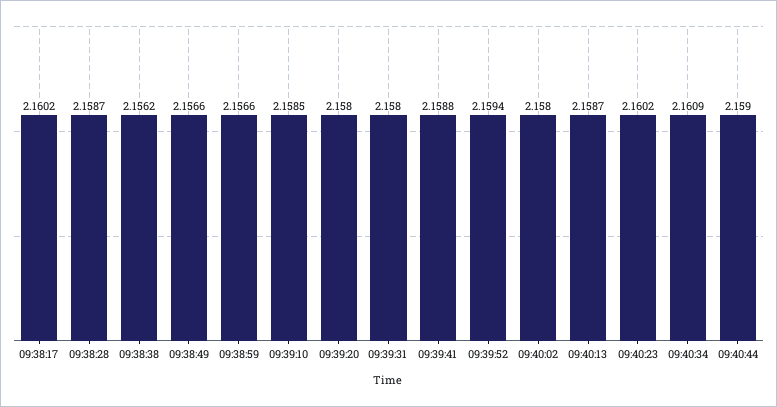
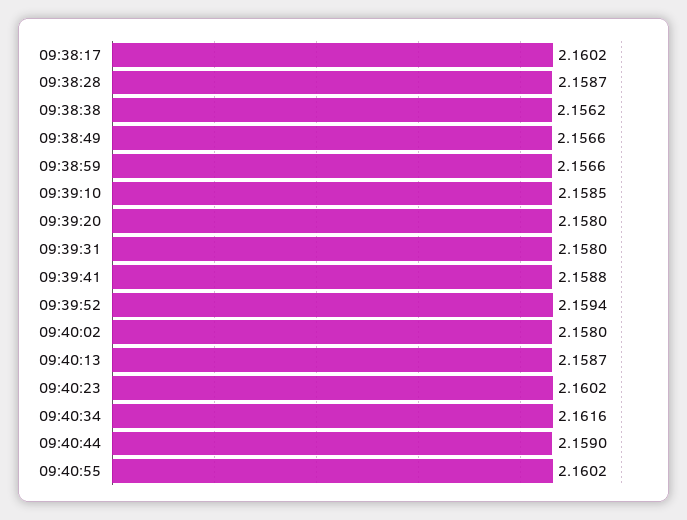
09:40:34: 2.1609 -> 2.1616
09:40:55: none -> 2.1602

